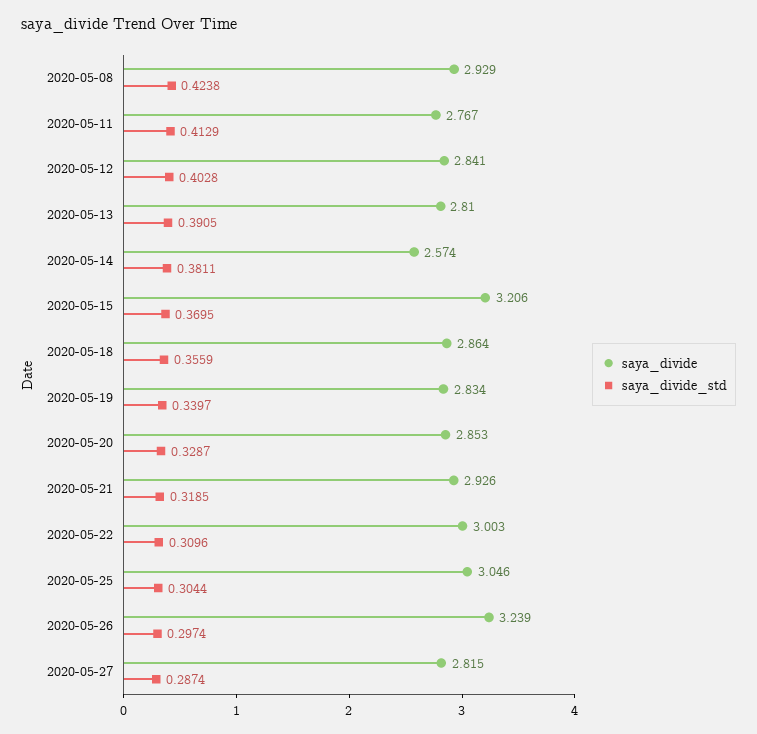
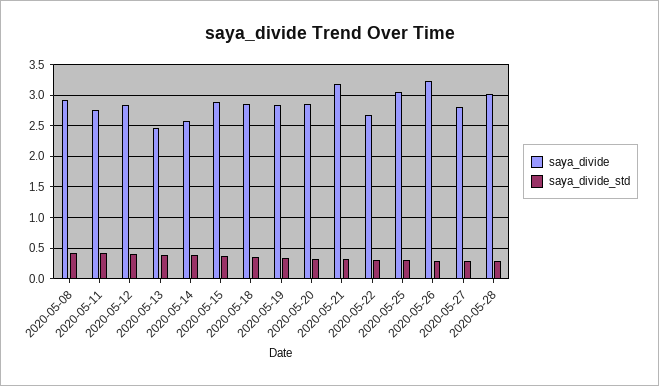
saya_divide, 2020-05-13: 2.81 -> 2.5
saya_divide, 2020-05-15: 3.206 -> 2.9
saya_divide, 2020-05-21: 2.926 -> 3.2
saya_divide, 2020-05-22: 3.003 -> 2.7
saya_divide, 2020-05-28: none -> 3
saya_divide_std, 2020-05-28: none -> 0.3

